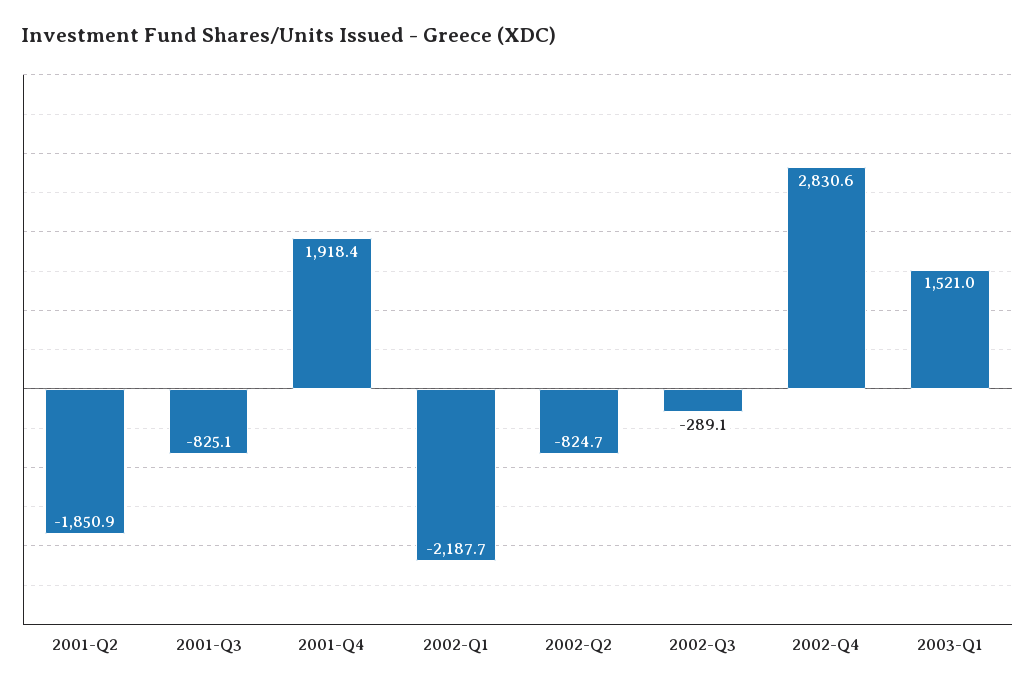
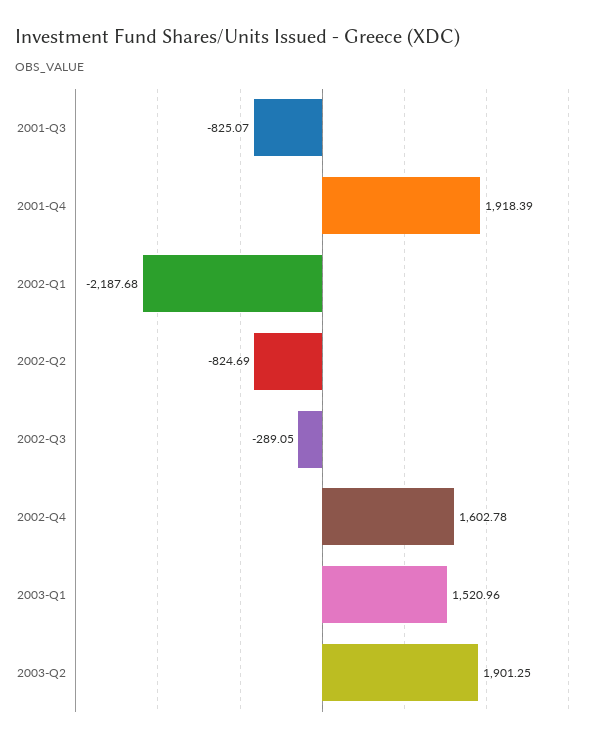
2001-Q2: -1850.9 -> none
2002-Q4: 2830.6 -> 1602.78
2003-Q2: none -> 1901.25

